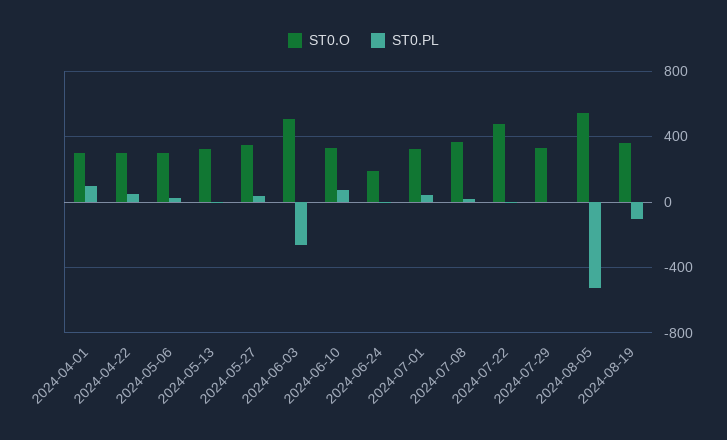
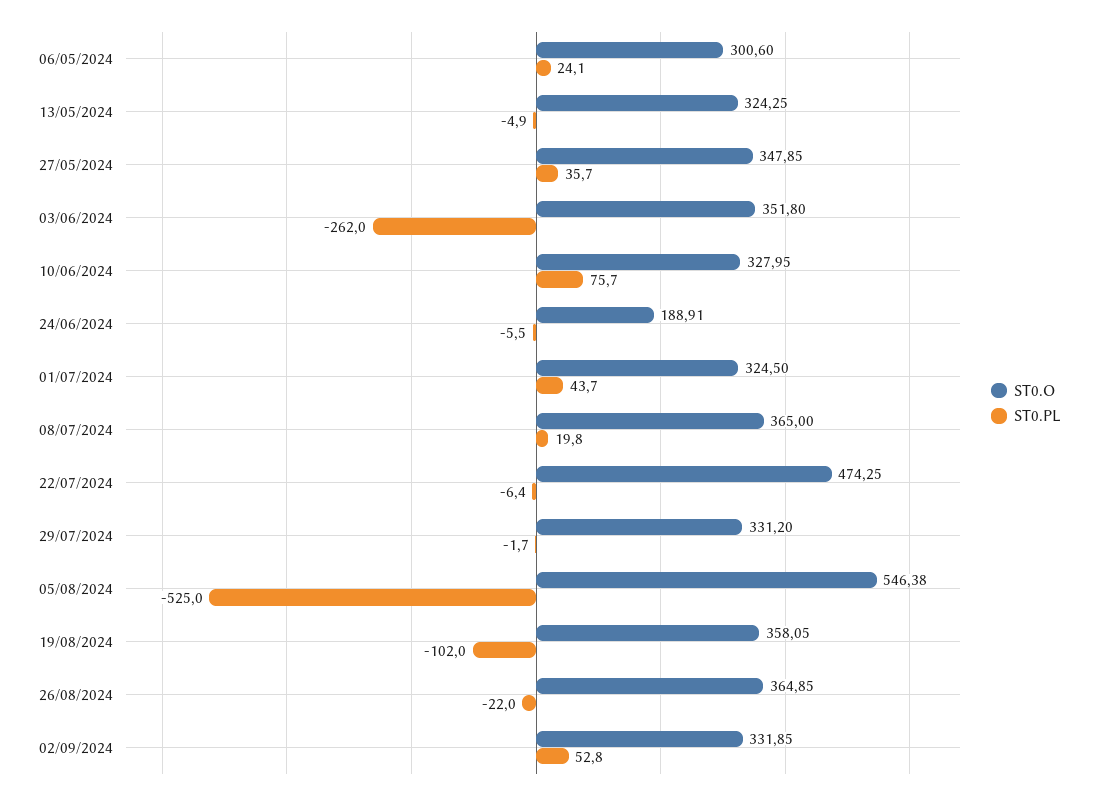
ST0.O, 2024-04-01: 300 -> none
ST0.PL, 2024-04-01: 100 -> none
ST0.O, 2024-04-22: 300 -> none
ST0.PL, 2024-04-22: 50 -> none
ST0.O, 2024-06-03: 500 -> 351.8
ST0.O, 26/08/2024: none -> 364.85
ST0.PL, 26/08/2024: none -> -22
ST0.O, 02/09/2024: none -> 331.85
ST0.PL, 02/09/2024: none -> 52.8

